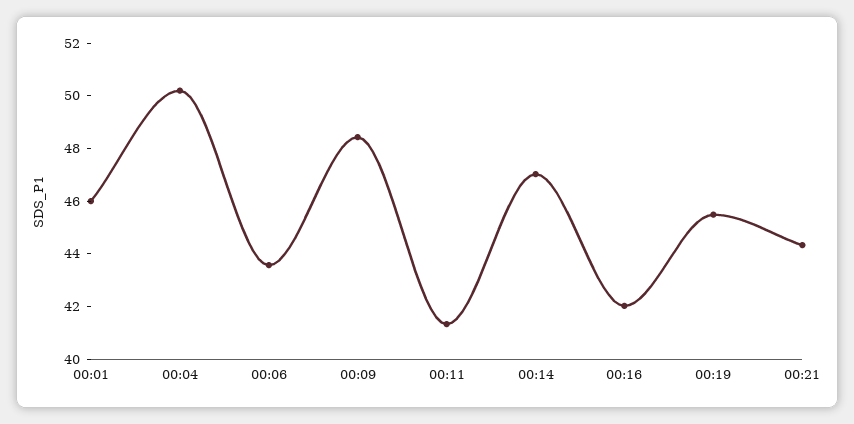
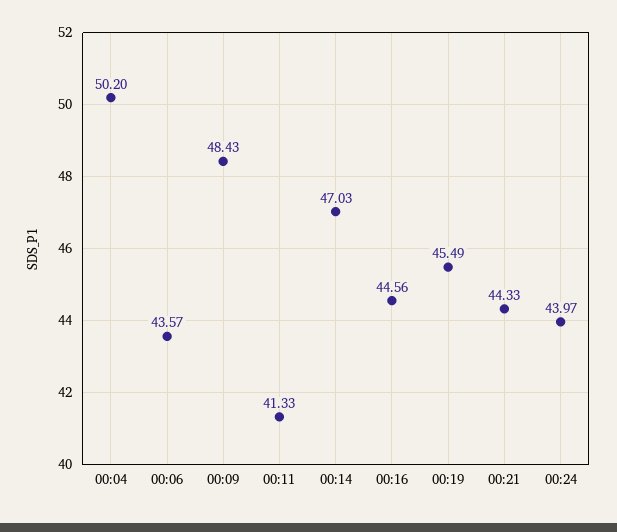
00:01: 46 -> none
00:16: 42 -> 44.56
00:24: none -> 43.97

